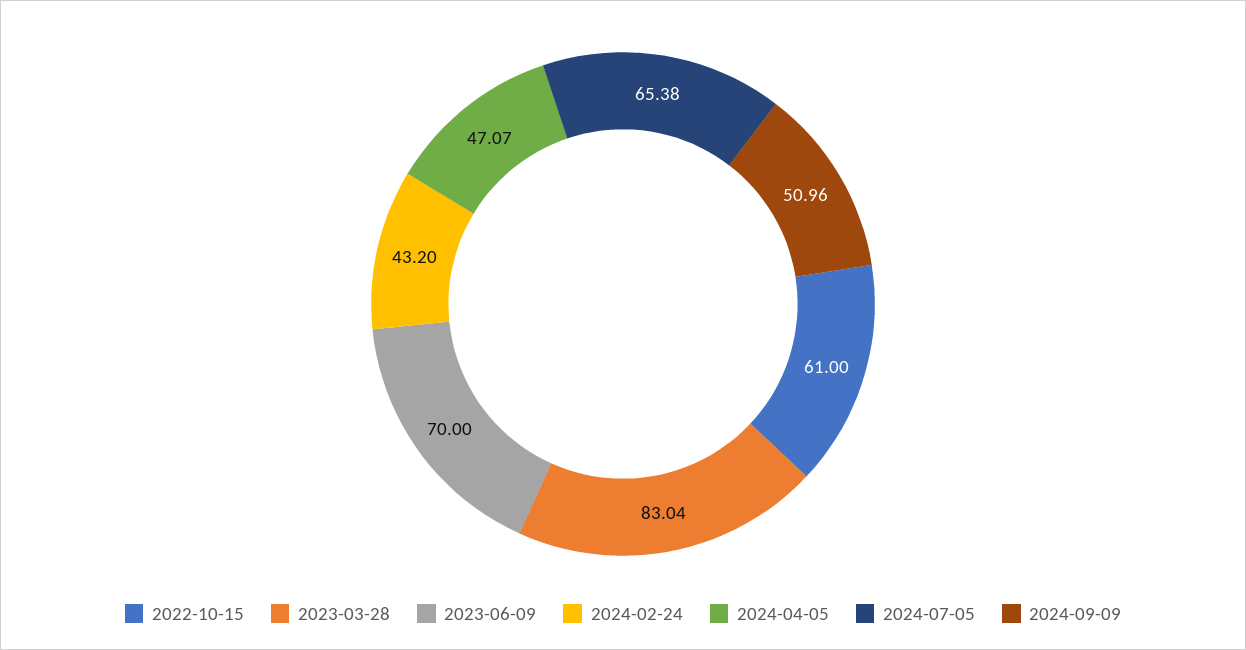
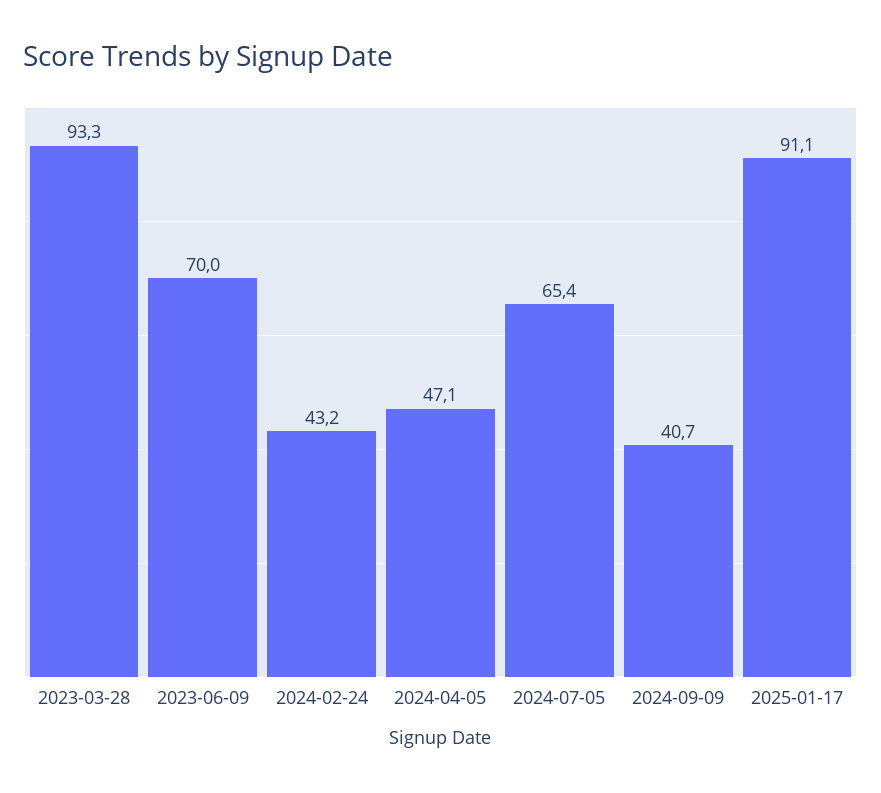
2022-10-15: 61 -> none
2023-03-28: 83.04 -> 93.3
2024-09-09: 50.96 -> 40.7
2025-01-17: none -> 91.1

